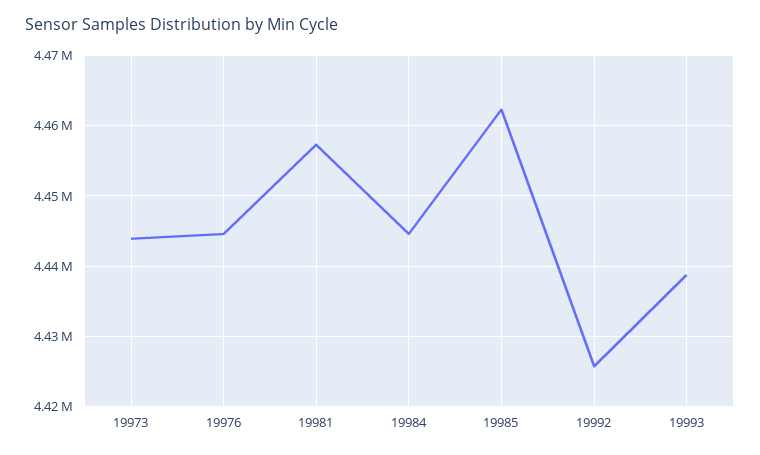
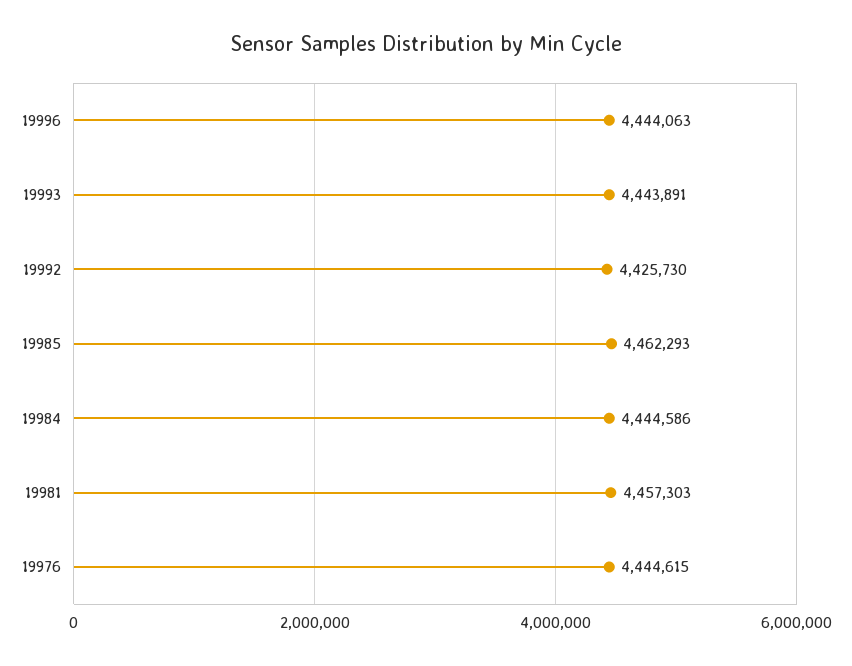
19973: 4444000 -> none
19993: 4439000 -> 4443891
19996: none -> 4444063

